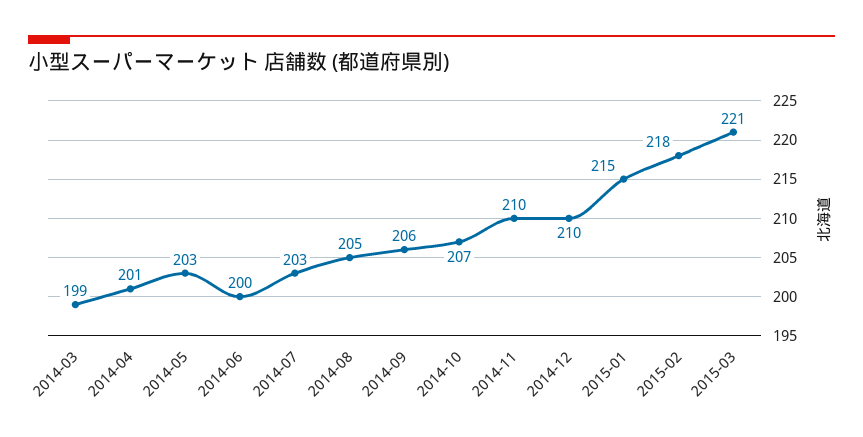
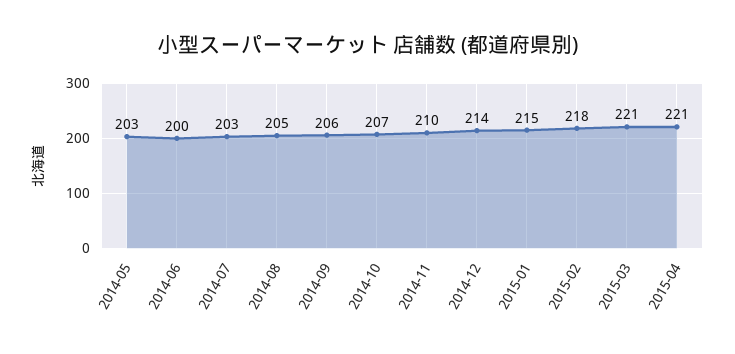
2014-03: 199 -> none
2014-04: 201 -> none
2014-12: 210 -> 214
2015-04: none -> 221

